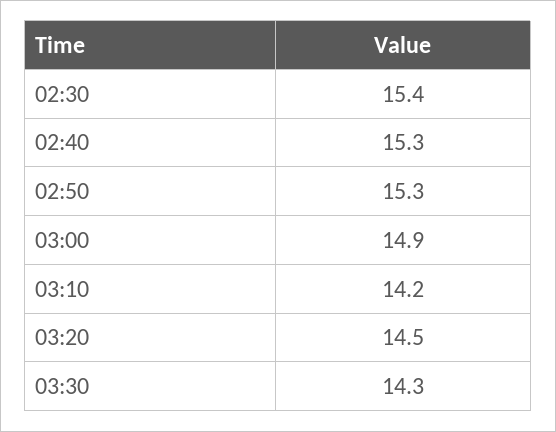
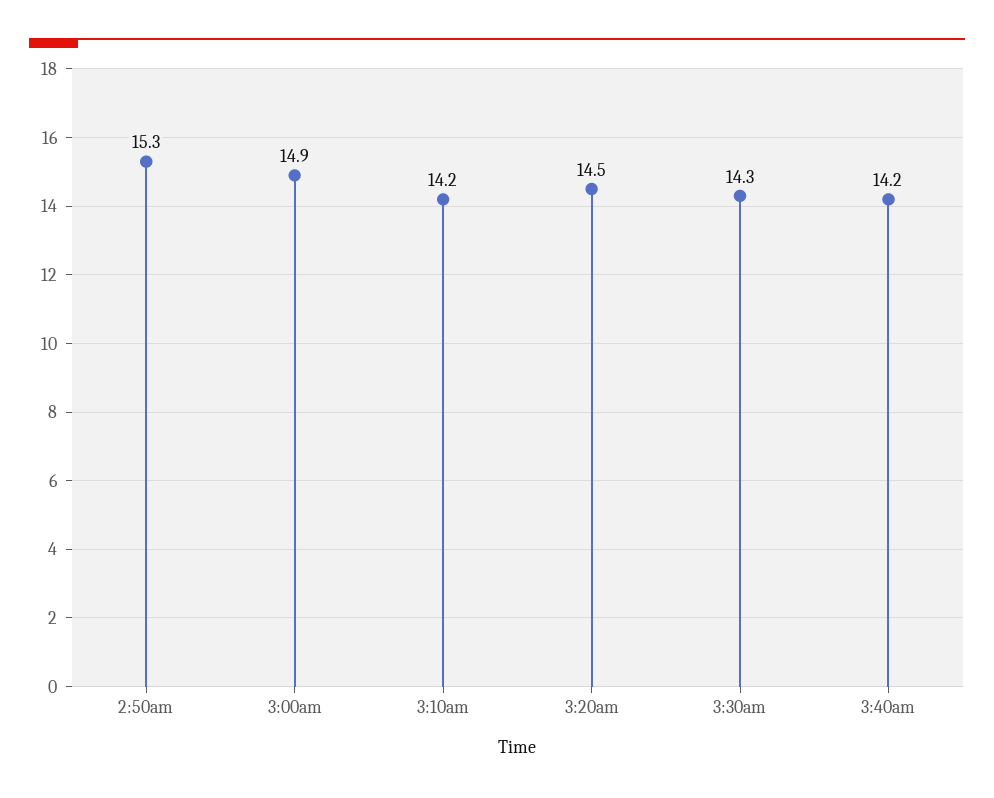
02:30: 15.4 -> none
02:40: 15.3 -> none
3:40am: none -> 14.2

